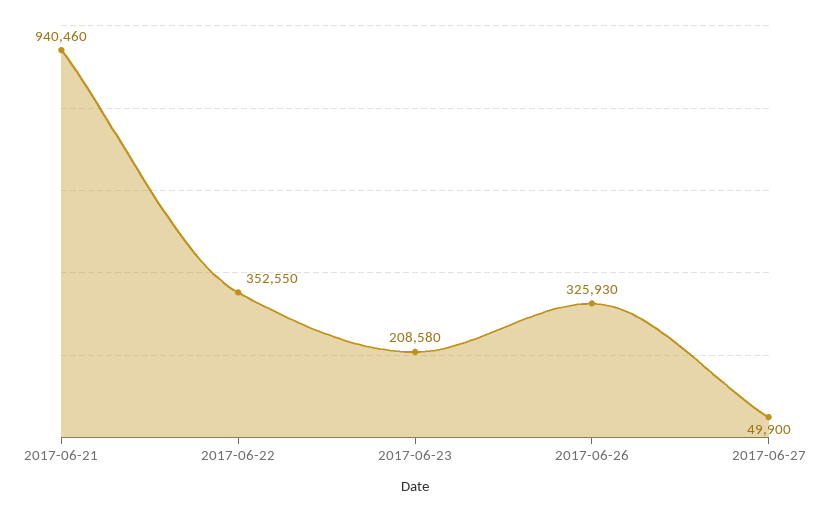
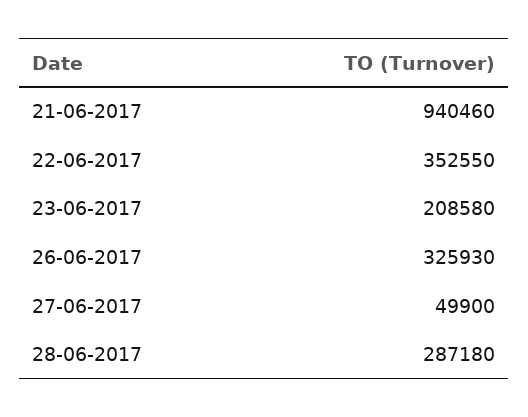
28-06-2017: none -> 287180

